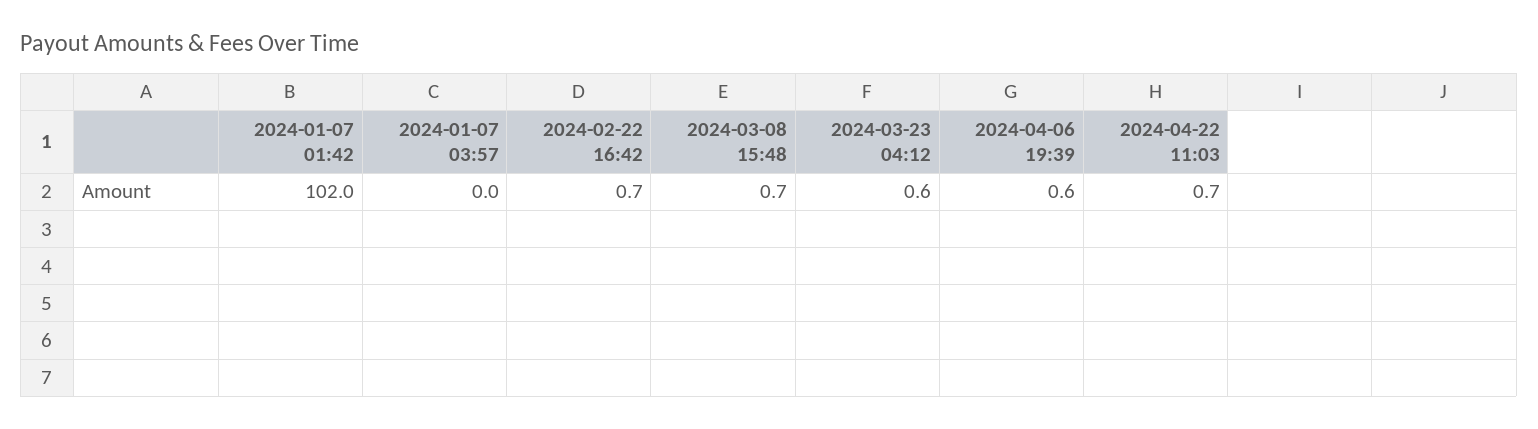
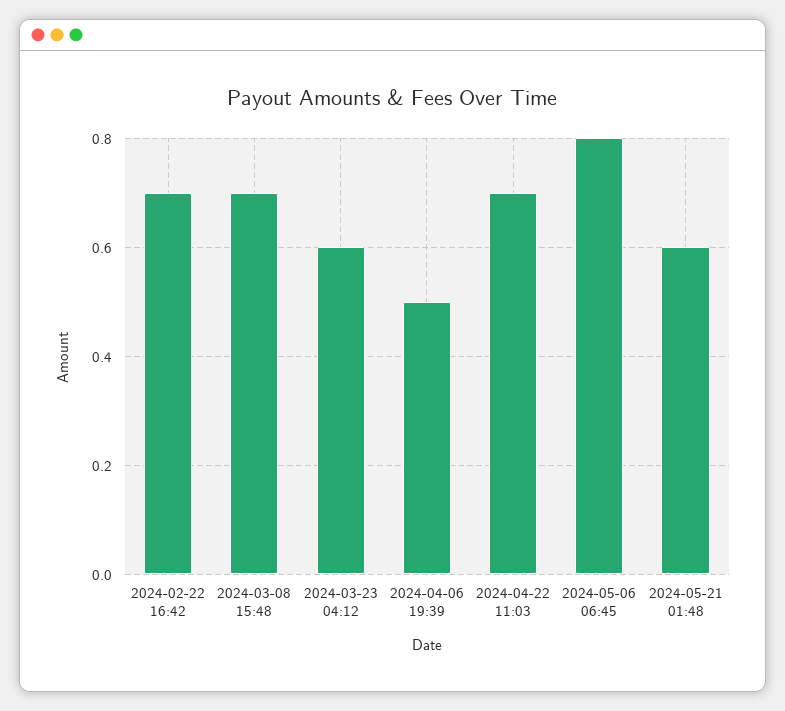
2024-01-07 01:42: 102 -> none
2024-01-07 03:57: 0 -> none
2024-04-06 19:39: 0.6 -> 0.5
2024-05-06 06:45: none -> 0.8
2024-05-21 01:48: none -> 0.6

